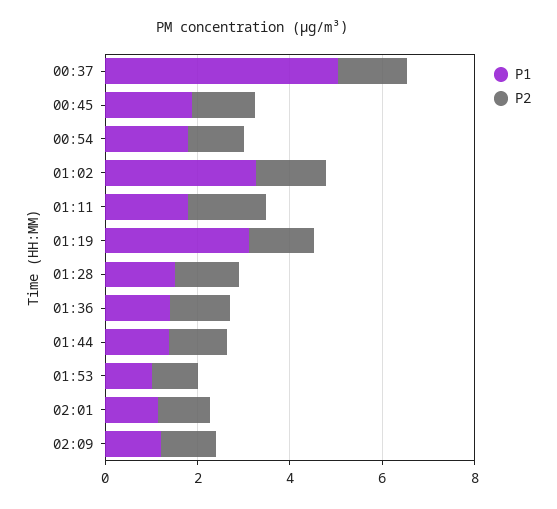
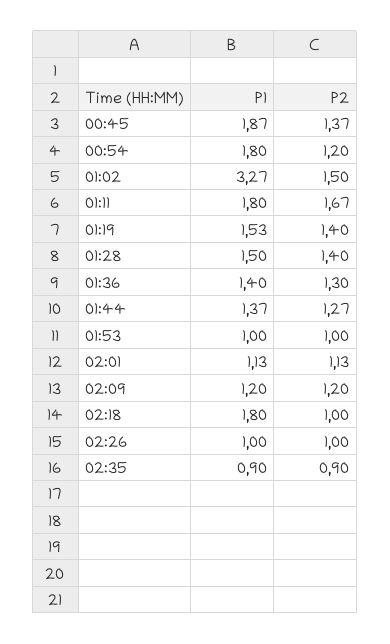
P1, 00:37: 5 -> none
P2, 00:37: 1.5 -> none
P1, 01:19: 3 -> 1.53
P1, 02:18: none -> 1.8
P2, 02:18: none -> 1
P1, 02:26: none -> 1
P2, 02:26: none -> 1
P1, 02:35: none -> 0.9
P2, 02:35: none -> 0.9

